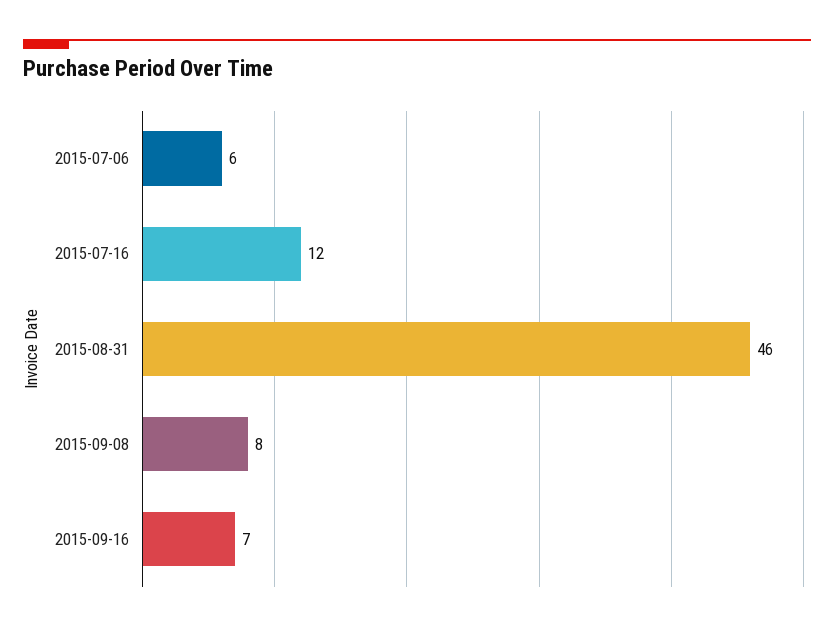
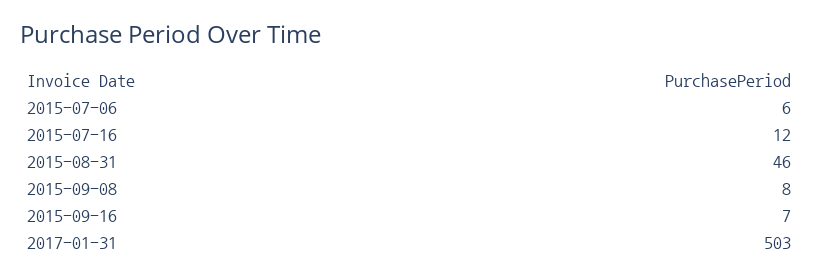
2017-01-31: none -> 503

